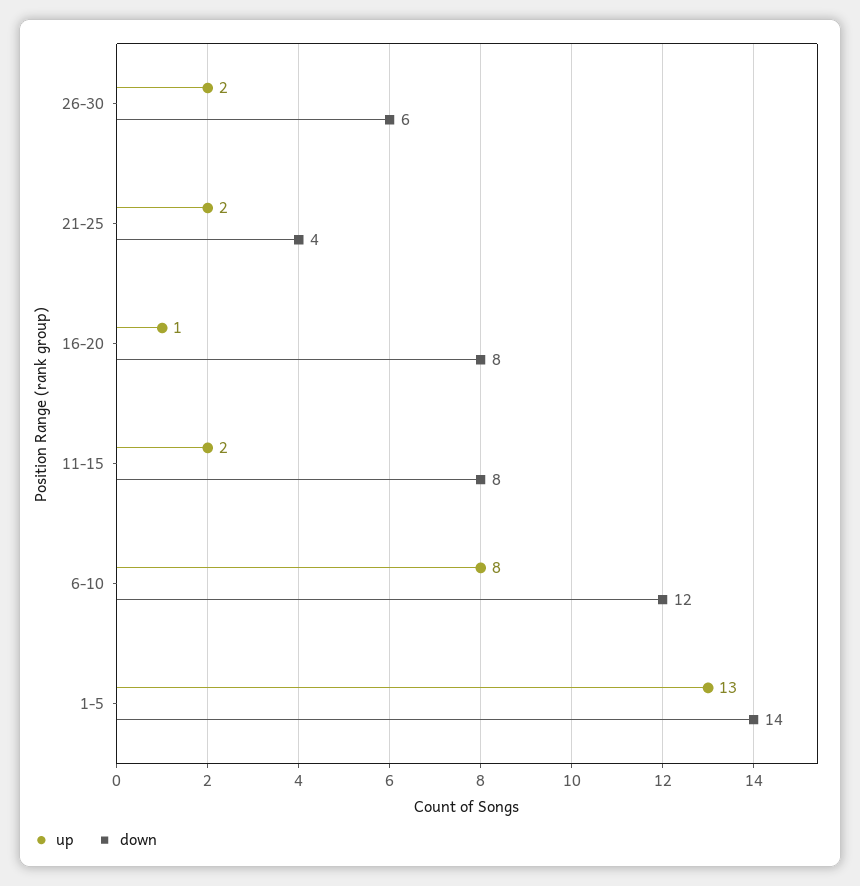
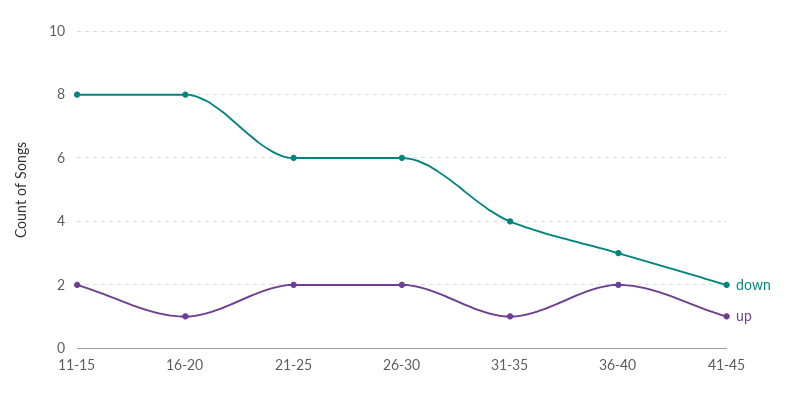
down, 21-25: 4 -> 6
up, 6-10: 8 -> none
down, 6-10: 12 -> none
up, 1-5: 13 -> none
down, 1-5: 14 -> none
down, 31-35: none -> 4
up, 31-35: none -> 1
down, 36-40: none -> 3
up, 36-40: none -> 2
down, 41-45: none -> 2
up, 41-45: none -> 1

